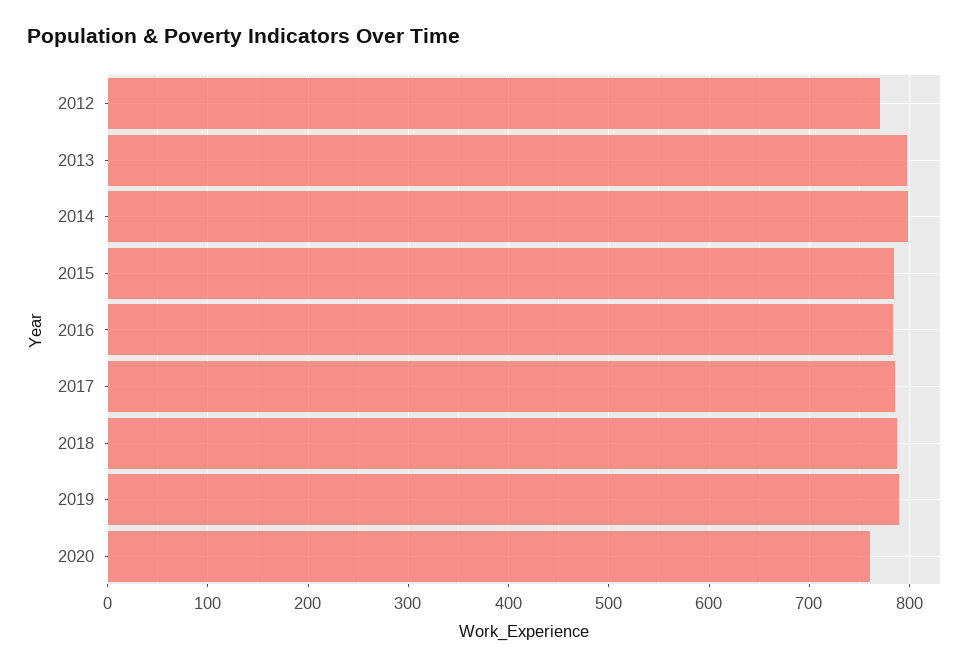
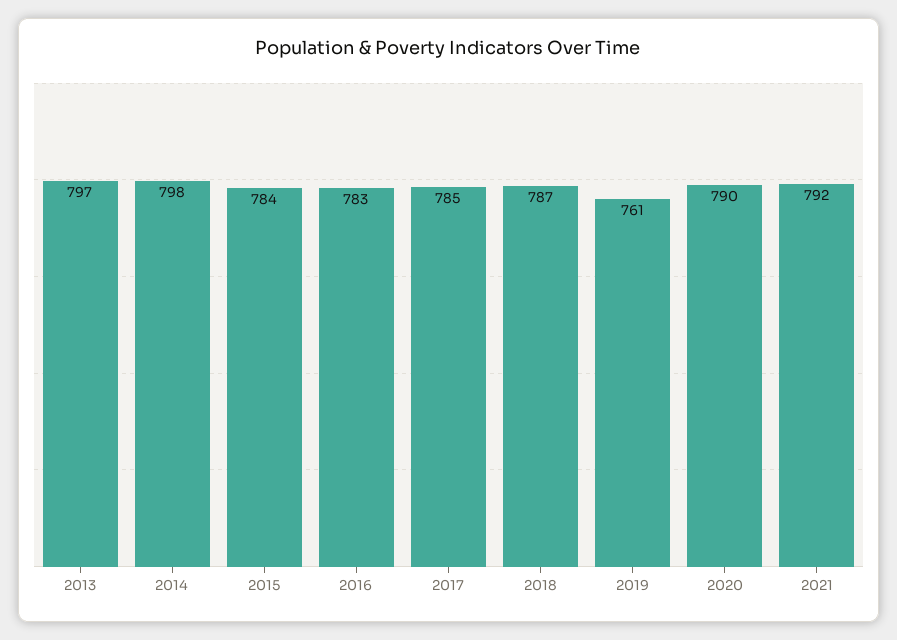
2012: 770 -> none
2019: 790 -> 761
2020: 760 -> 790
2021: none -> 792

